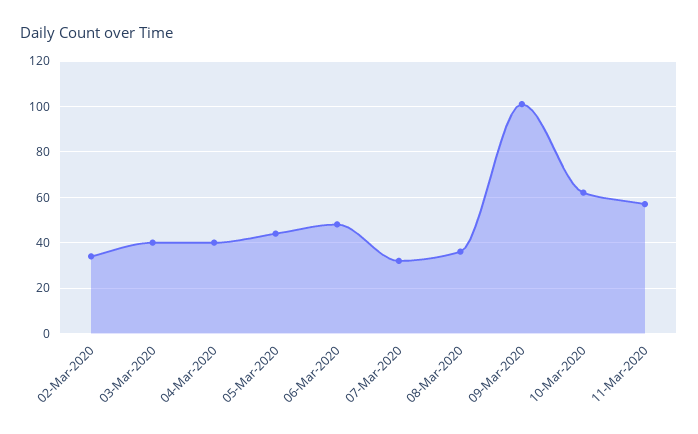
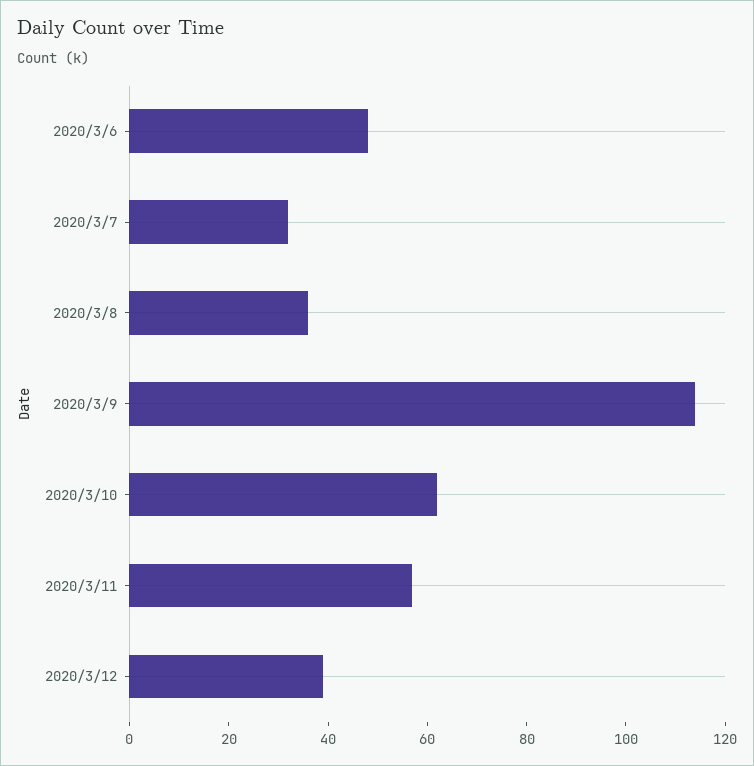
02-Mar-2020: 35 -> none
03-Mar-2020: 40 -> none
04-Mar-2020: 40 -> none
05-Mar-2020: 45 -> none
09-Mar-2020: 100 -> 115
2020/3/12: none -> 40

